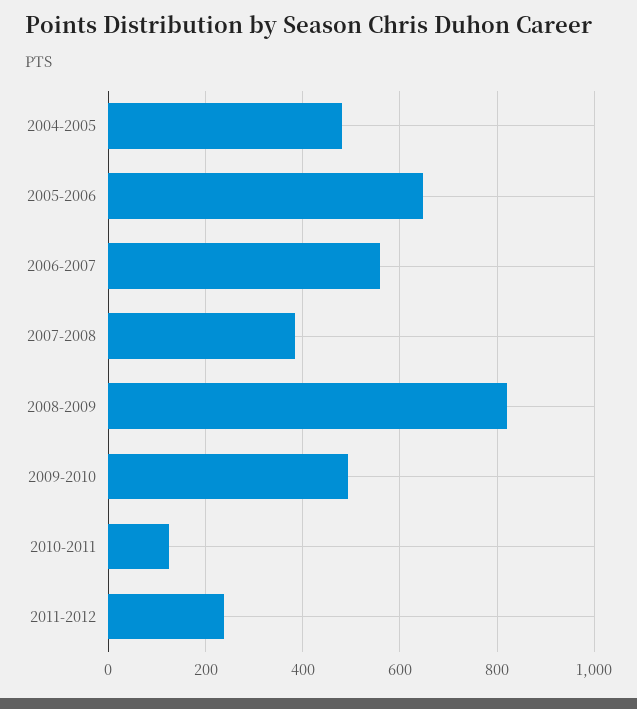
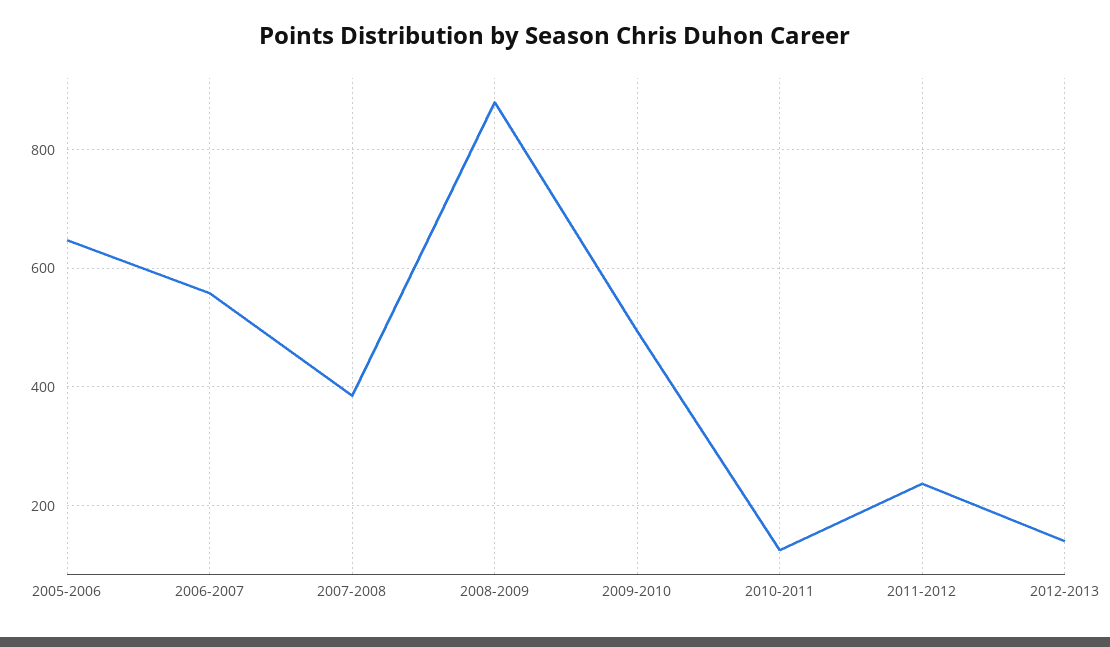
2004-2005: 480 -> none
2008-2009: 820 -> 880
2012-2013: none -> 140

